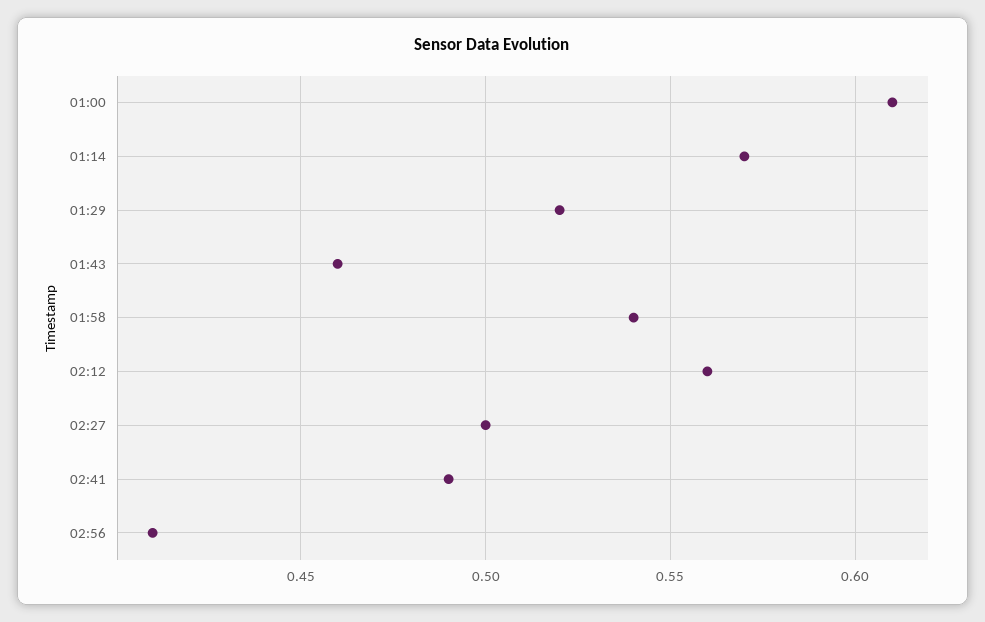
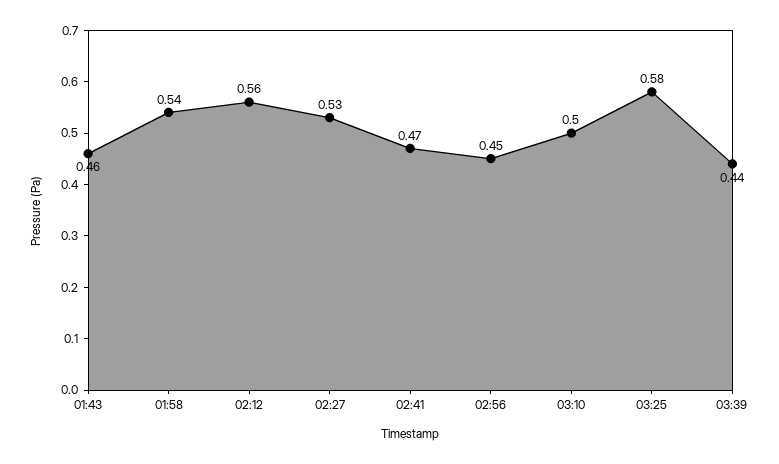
01:00: 0.61 -> none
01:14: 0.57 -> none
01:29: 0.52 -> none
02:27: 0.5 -> 0.53
02:41: 0.49 -> 0.47
02:56: 0.41 -> 0.45
03:10: none -> 0.5
03:25: none -> 0.58
03:39: none -> 0.44

